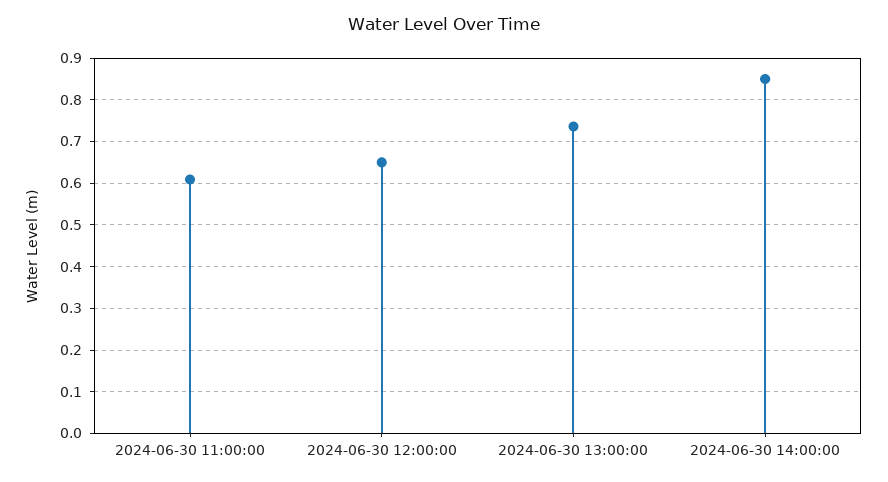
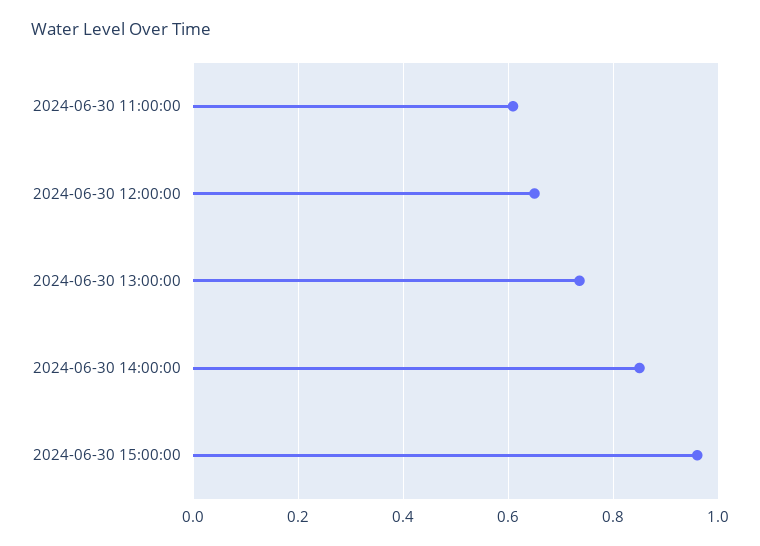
2024-06-30 15:00:00: none -> 0.96

